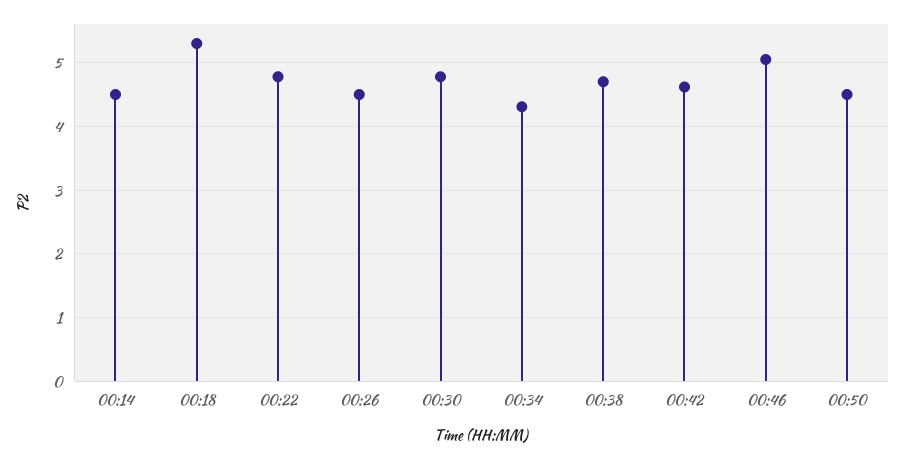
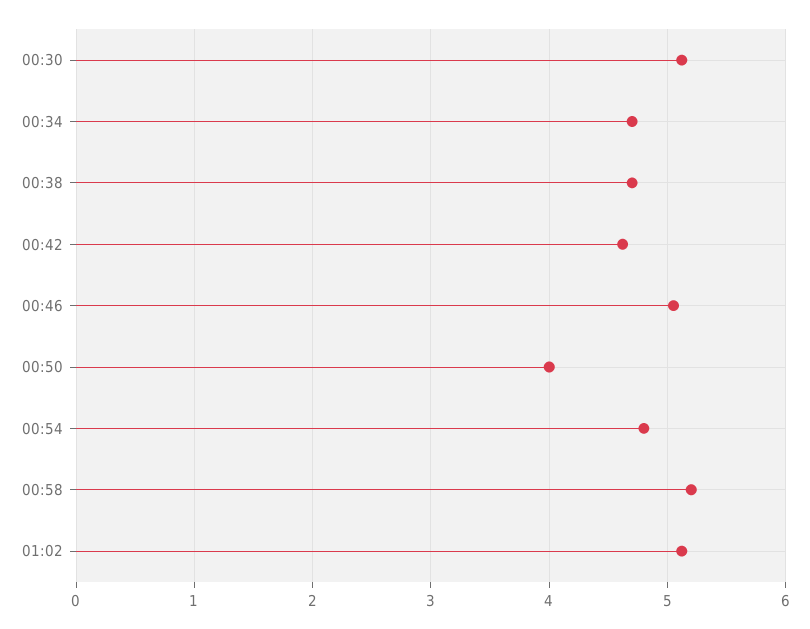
00:14: 4.5 -> none
00:18: 5.3 -> none
00:22: 4.8 -> none
00:26: 4.5 -> none
00:30: 4.8 -> 5.1
00:34: 4.3 -> 4.7
00:50: 4.5 -> 4
00:54: none -> 4.8
00:58: none -> 5.2
01:02: none -> 5.1

